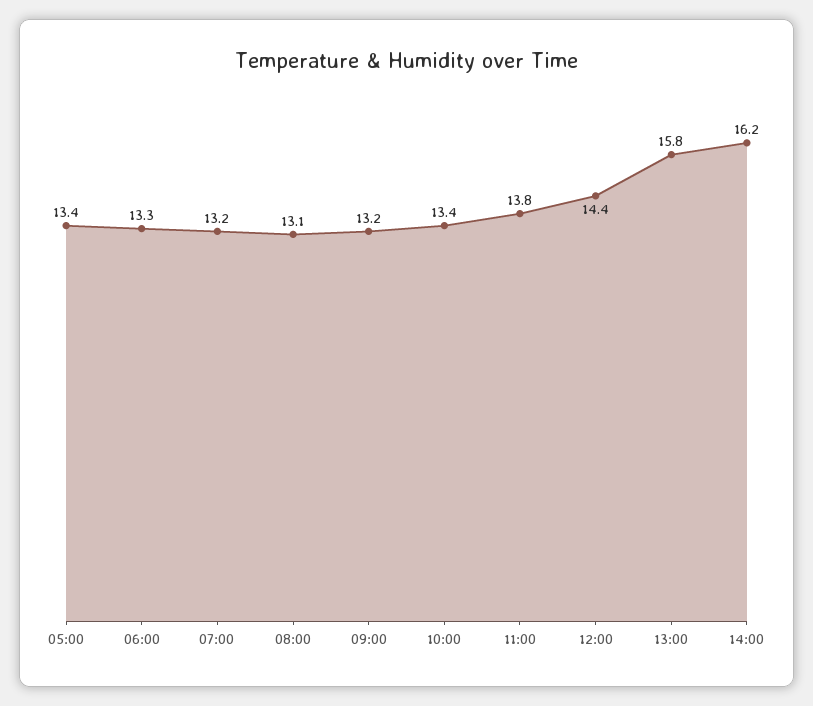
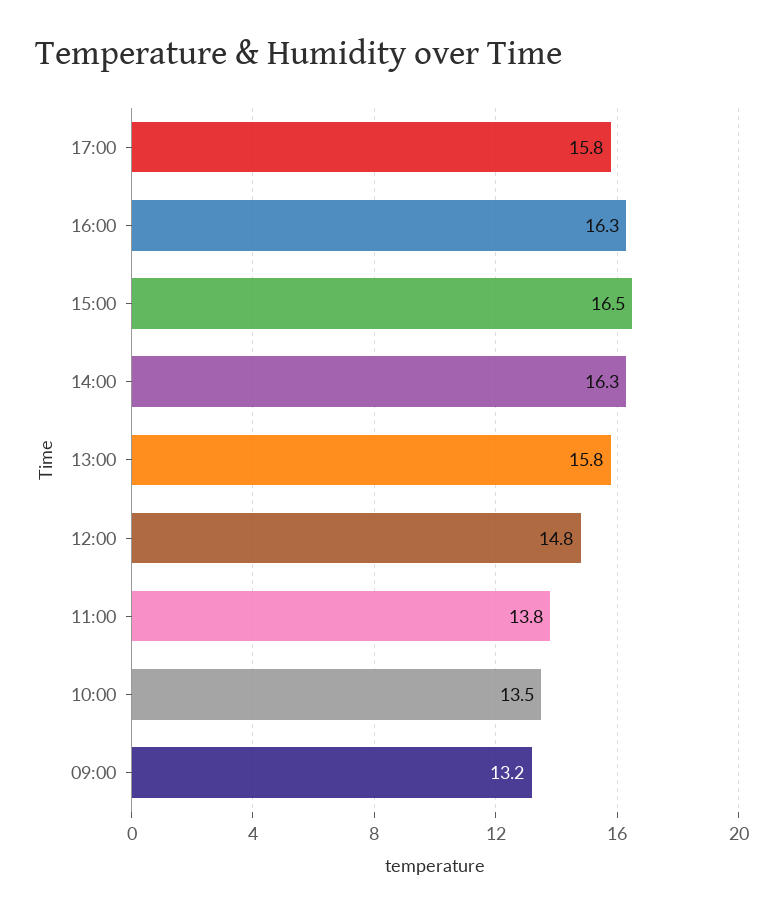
05:00: 13.4 -> none
06:00: 13.3 -> none
07:00: 13.2 -> none
08:00: 13.1 -> none
10:00: 13.4 -> 13.5
12:00: 14.4 -> 14.8
14:00: 16.2 -> 16.3
17:00: none -> 15.8
16:00: none -> 16.3
15:00: none -> 16.5

